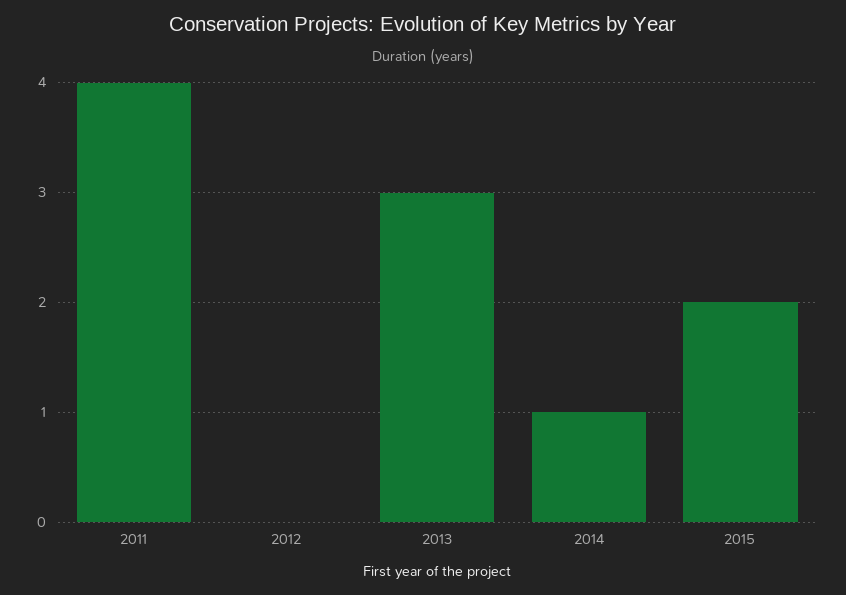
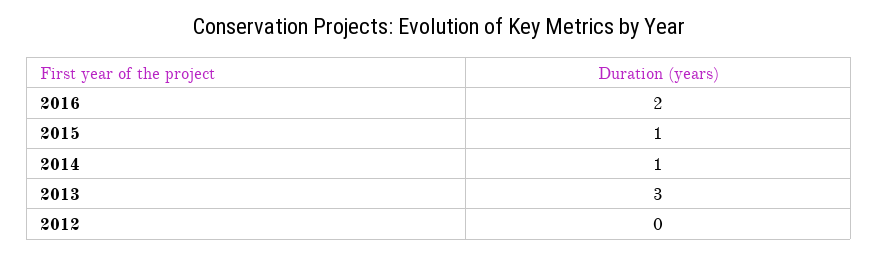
2011: 4 -> none
2015: 2 -> 1
2016: none -> 2

